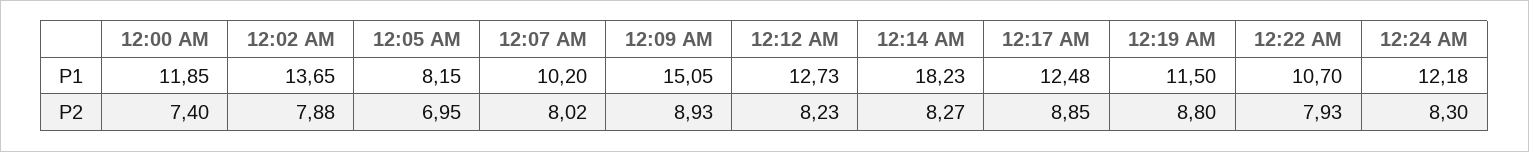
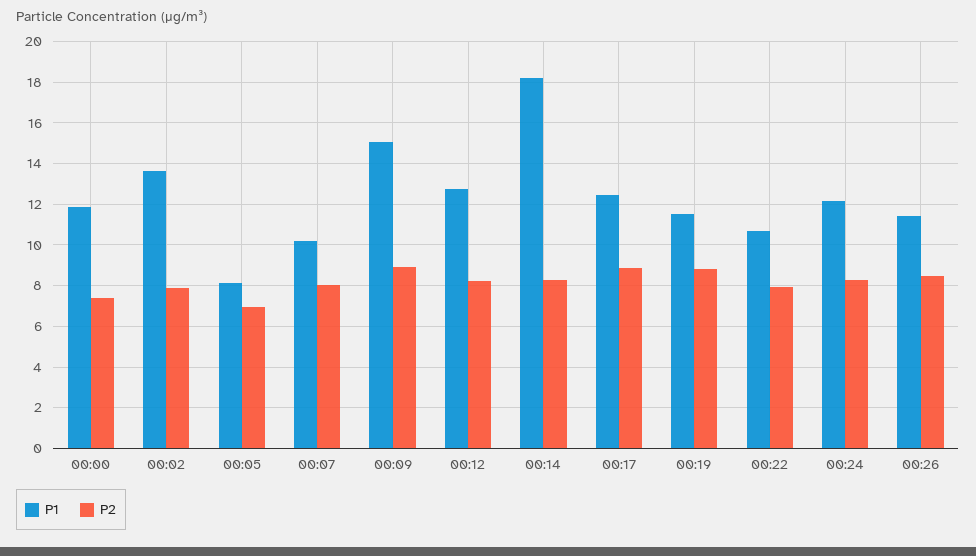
P1, 00:26: none -> 11.5
P2, 00:26: none -> 8.5

